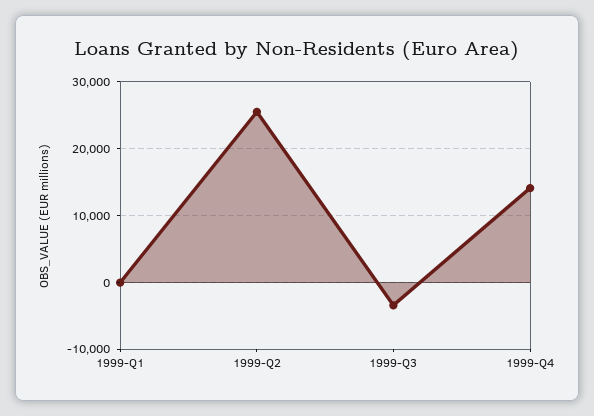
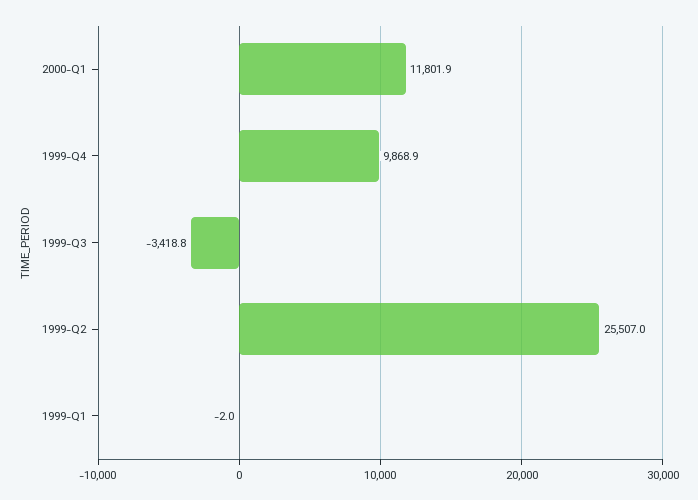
1999-Q4: 14000 -> 9868.9
2000-Q1: none -> 11801.9

